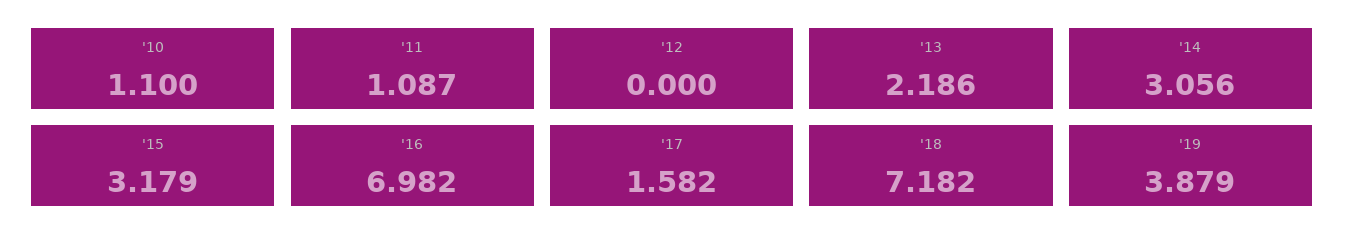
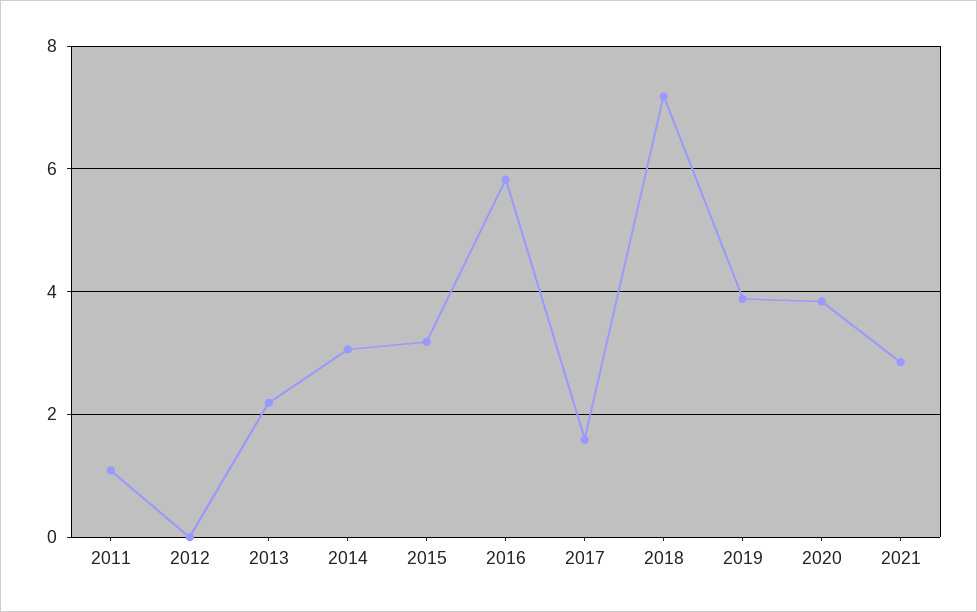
'10: 1.1 -> none
'16: 6.982 -> 5.8
2020: none -> 3.8
2021: none -> 2.8

